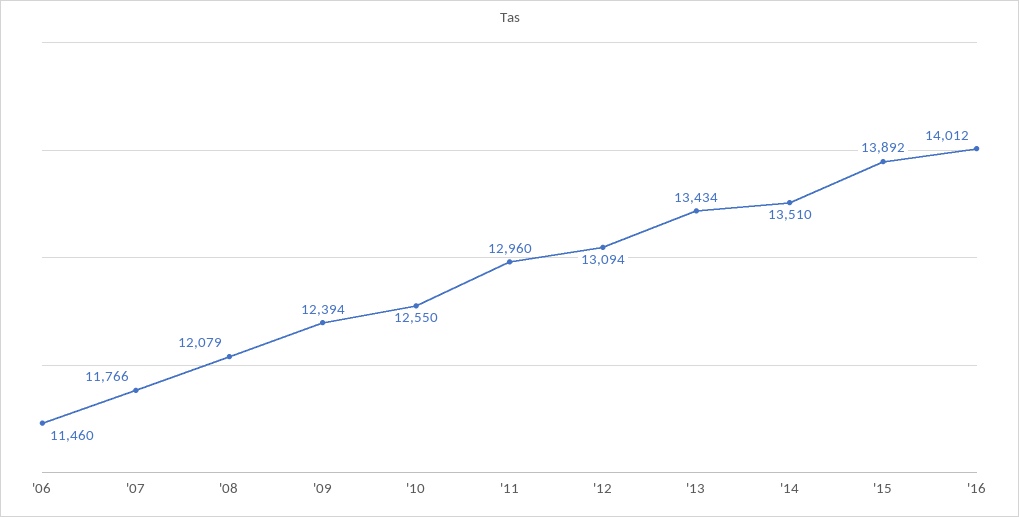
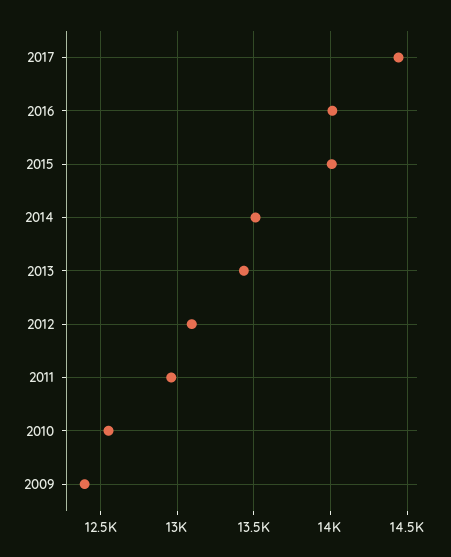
'06: 11460 -> none
'07: 11766 -> none
'08: 12079 -> none
'15: 13892 -> 14000
2017: none -> 14450

